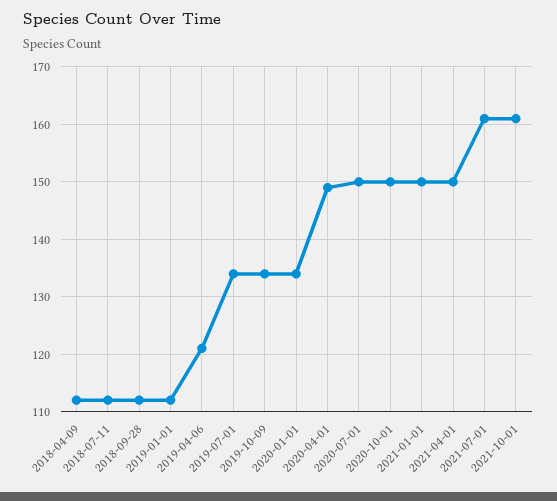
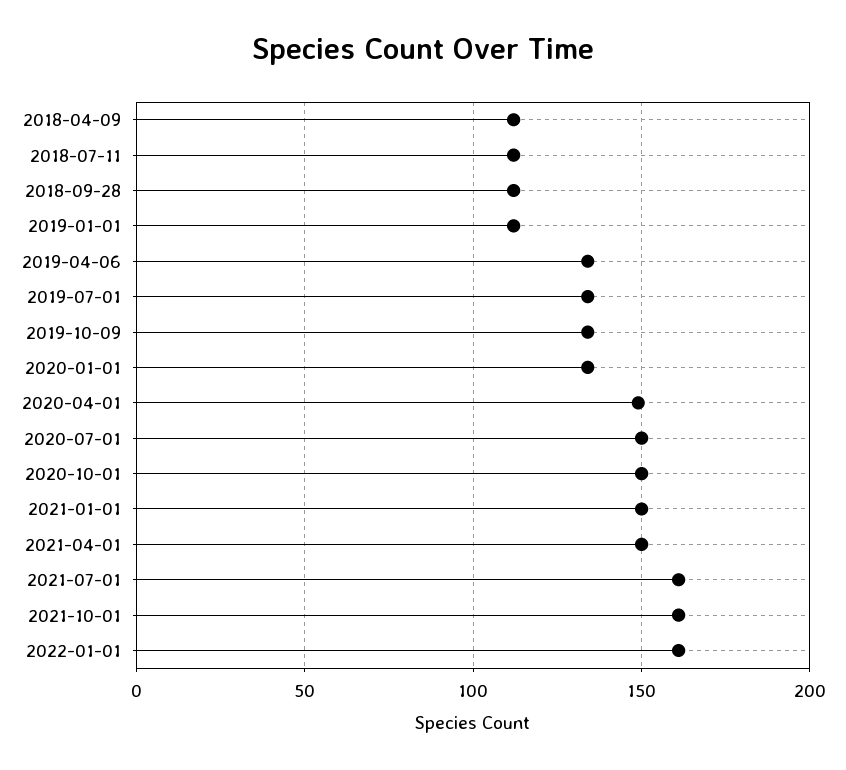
2019-04-06: 120 -> 135
2022-01-01: none -> 160

